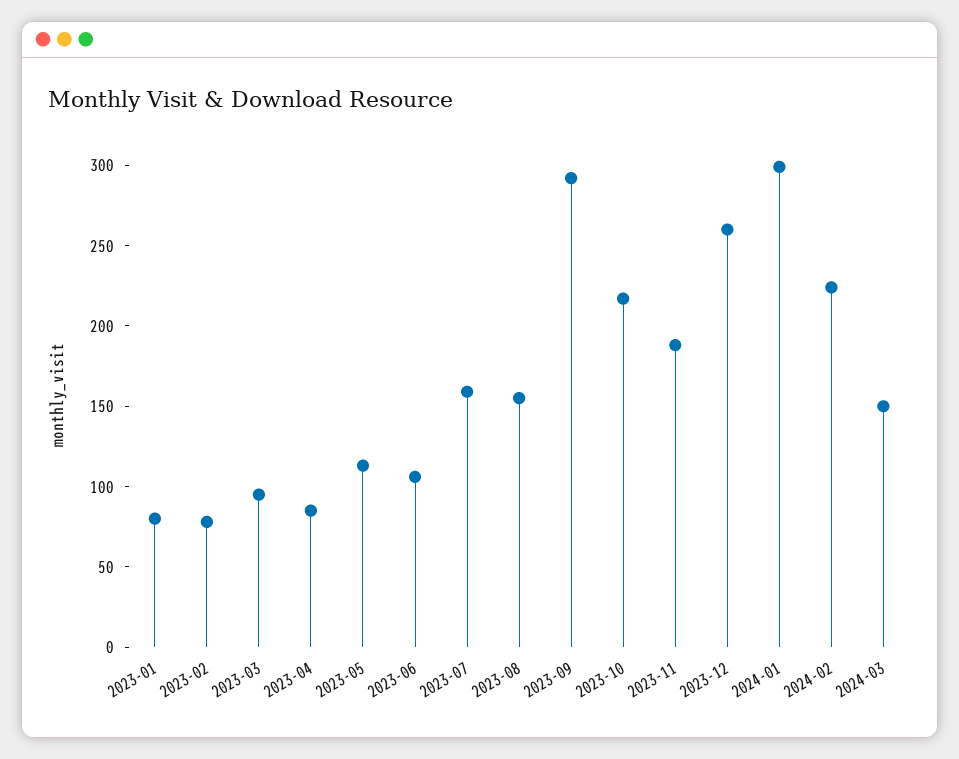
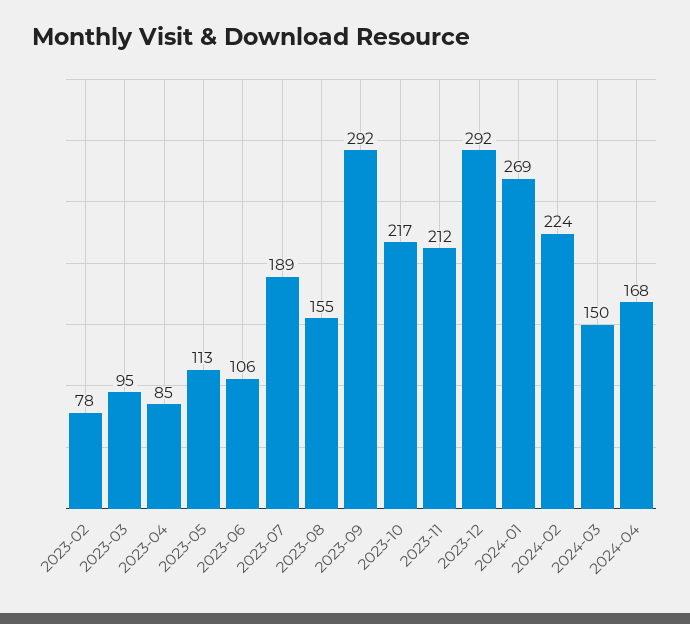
2023-01: 80 -> none
2023-07: 160 -> 189
2023-11: 190 -> 212
2023-12: 260 -> 292
2024-01: 300 -> 269
2024-04: none -> 168

